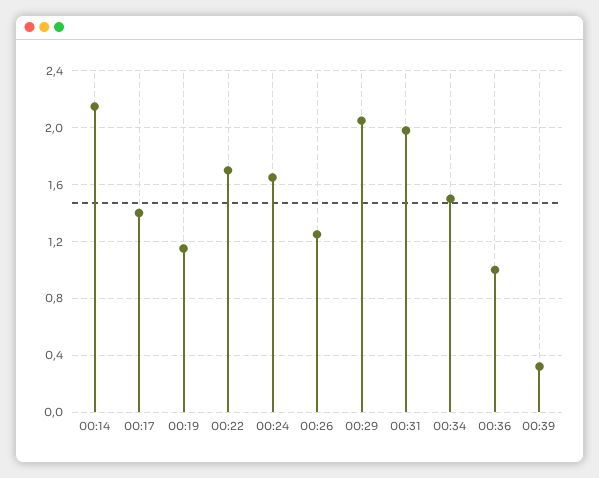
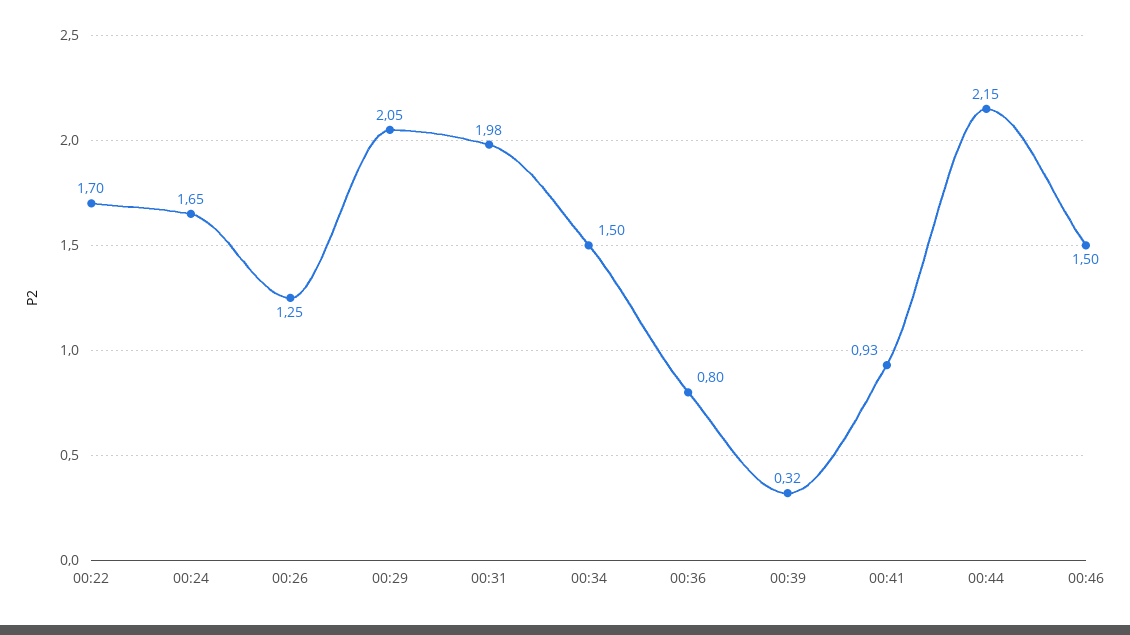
00:14: 2.15 -> none
00:17: 1.4 -> none
00:19: 1.15 -> none
00:36: 1 -> 0.8
00:41: none -> 0.93
00:44: none -> 2.15
00:46: none -> 1.5

